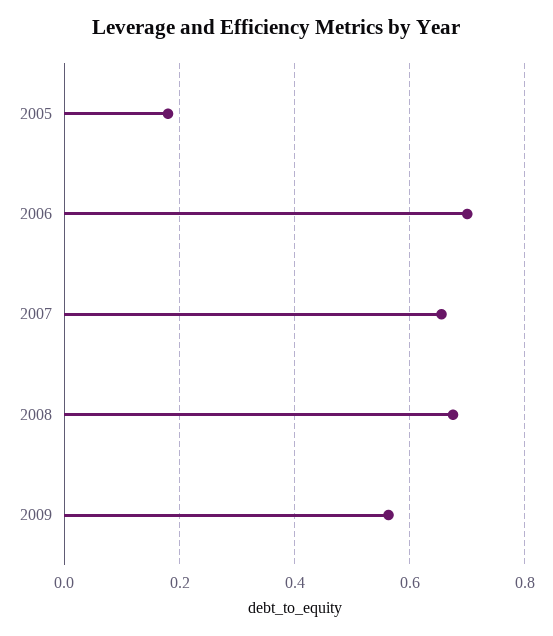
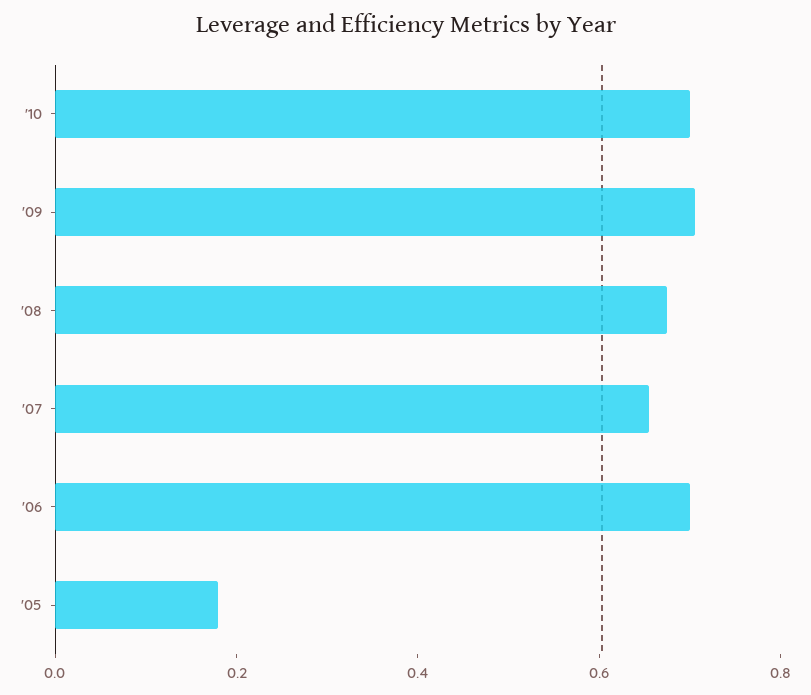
2009: 0.56 -> 0.7
'10: none -> 0.7

